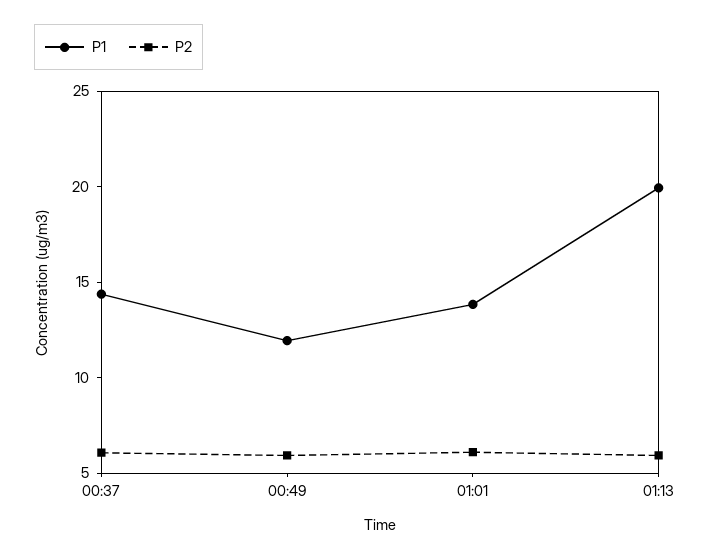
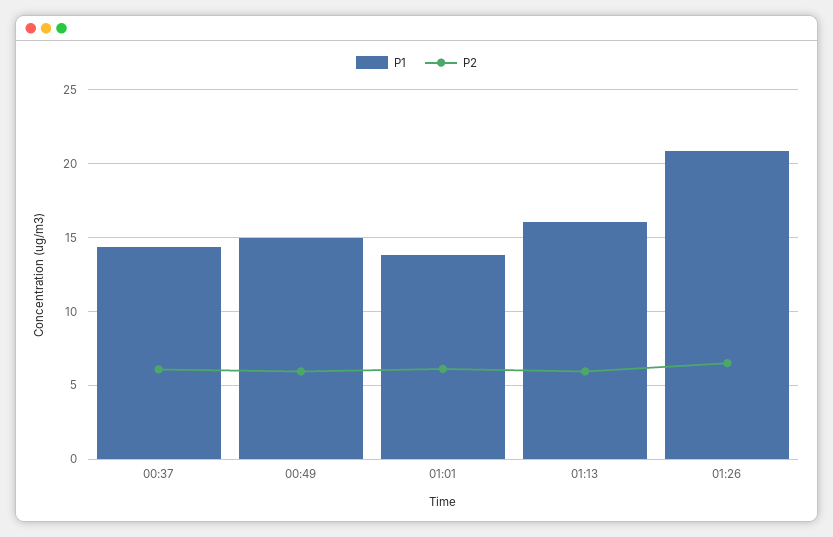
P1, 00:49: 12 -> 15
P1, 01:13: 20 -> 16
P1, 01:26: none -> 21
P2, 01:26: none -> 6.5

